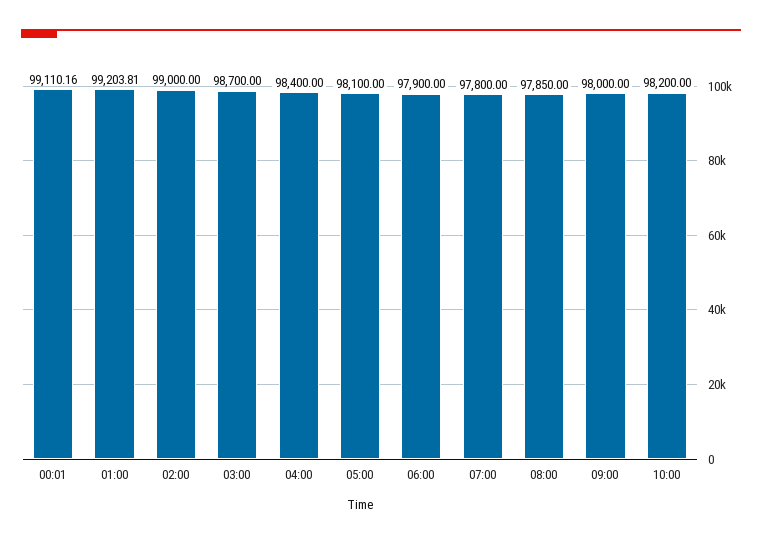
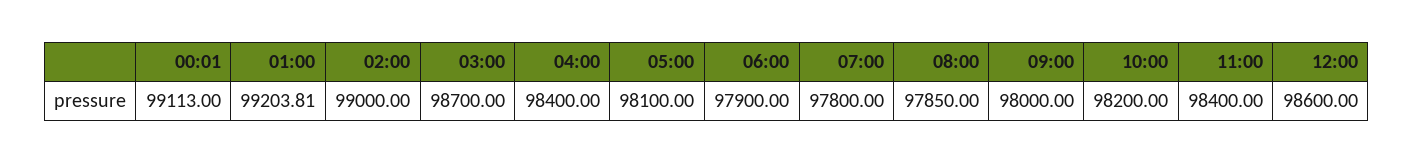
00:01: 99110.16 -> 99113
11:00: none -> 98400
12:00: none -> 98600

